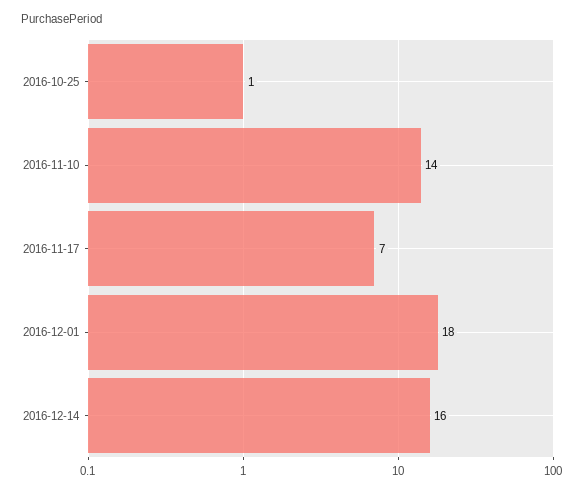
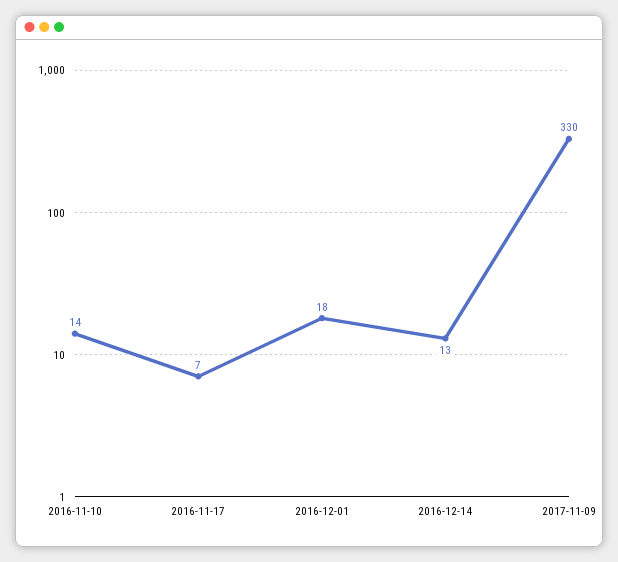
2016-10-25: 1 -> none
2016-12-14: 16 -> 13
2017-11-09: none -> 330

